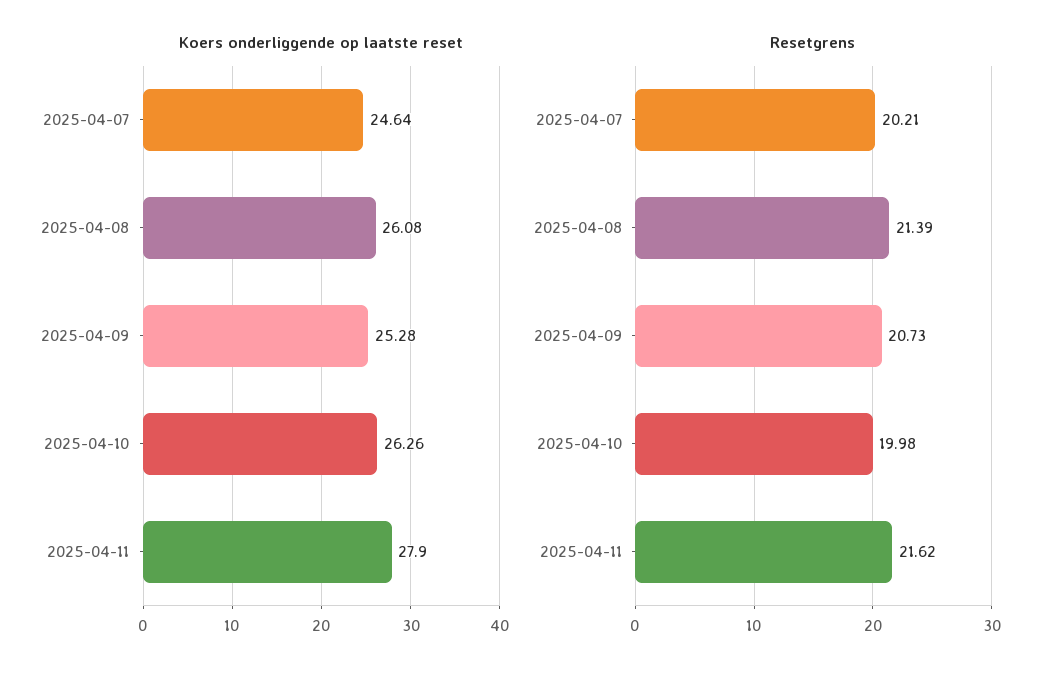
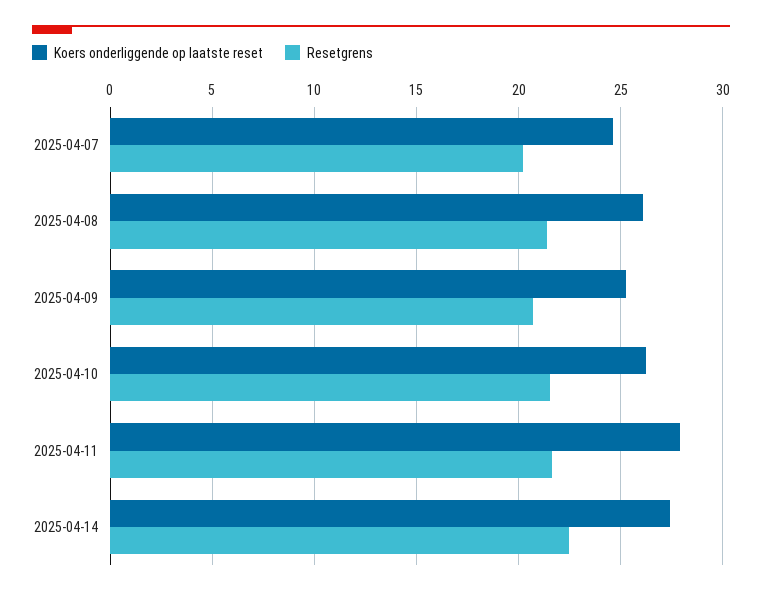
Resetgrens, 2025-04-10: 19.98 -> 21.5
Koers onderliggende op laatste reset, 2025-04-14: none -> 27.5
Resetgrens, 2025-04-14: none -> 22.5

